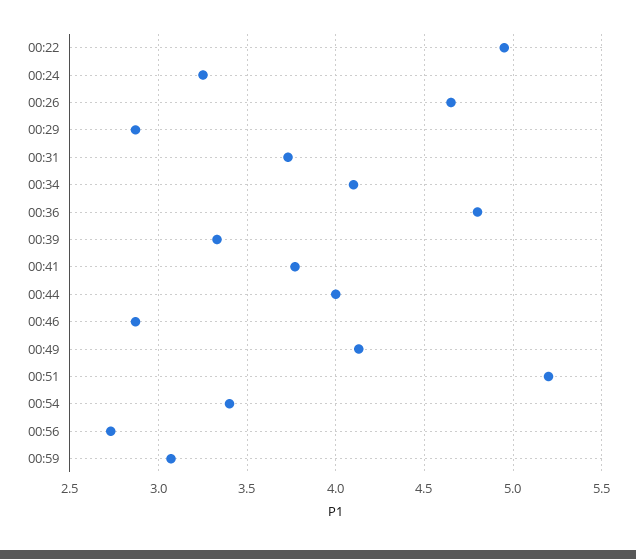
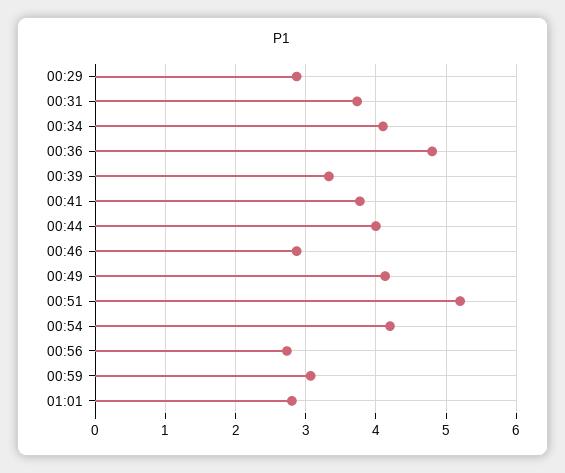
00:22: 4.95 -> none
00:24: 3.25 -> none
00:26: 4.65 -> none
00:54: 3.4 -> 4.2
01:01: none -> 2.8

